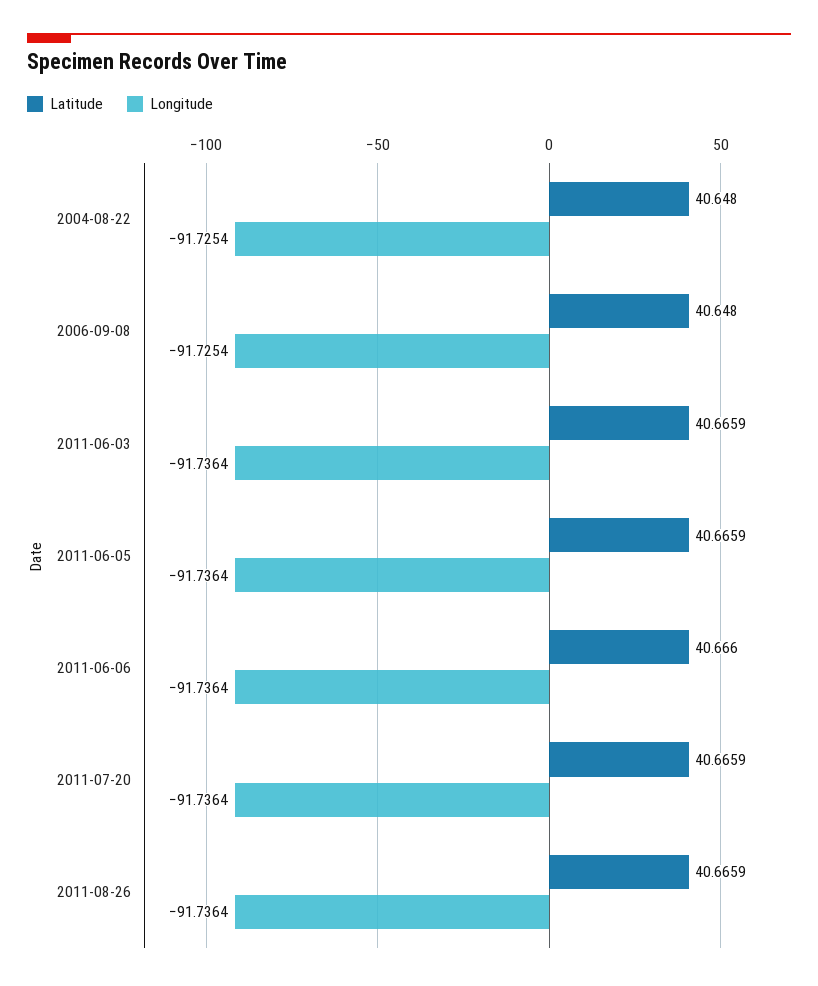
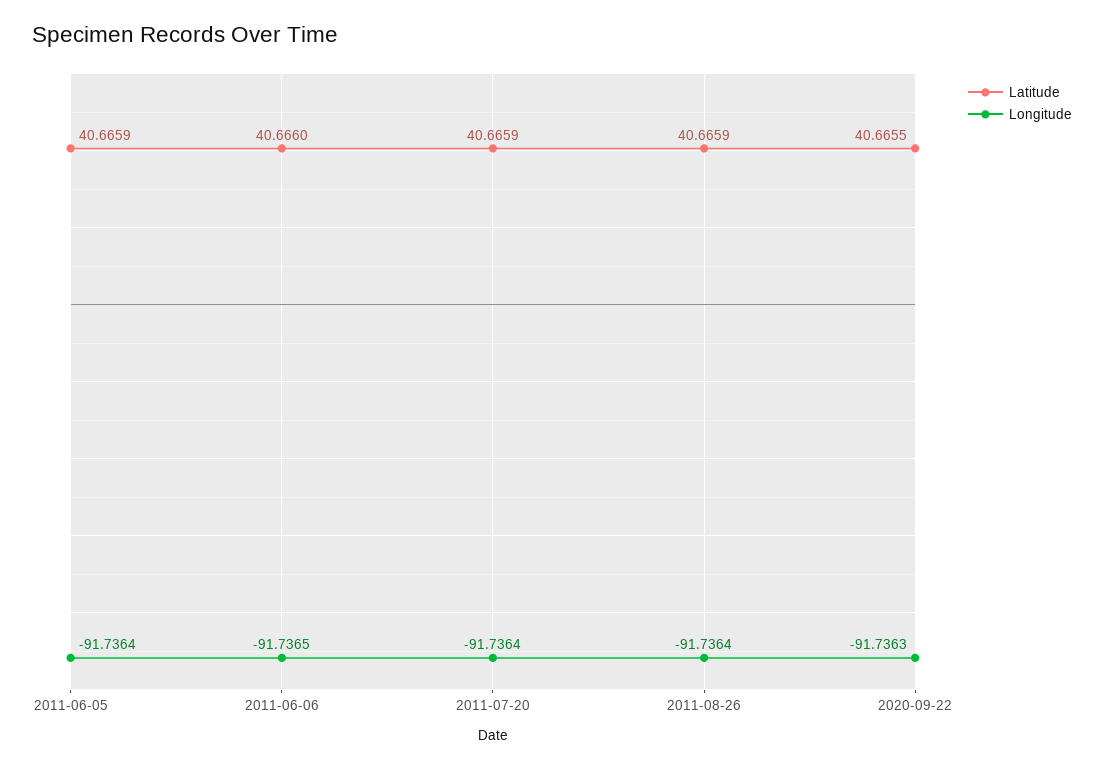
Latitude, 2004-08-22: 40.648 -> none
Longitude, 2004-08-22: -91.7254 -> none
Latitude, 2006-09-08: 40.648 -> none
Longitude, 2006-09-08: -91.7254 -> none
Latitude, 2011-06-03: 40.6659 -> none
Longitude, 2011-06-03: -91.7364 -> none
Longitude, 2011-06-06: -91.7364 -> -91.7365
Latitude, 2020-09-22: none -> 40.6655
Longitude, 2020-09-22: none -> -91.7363

